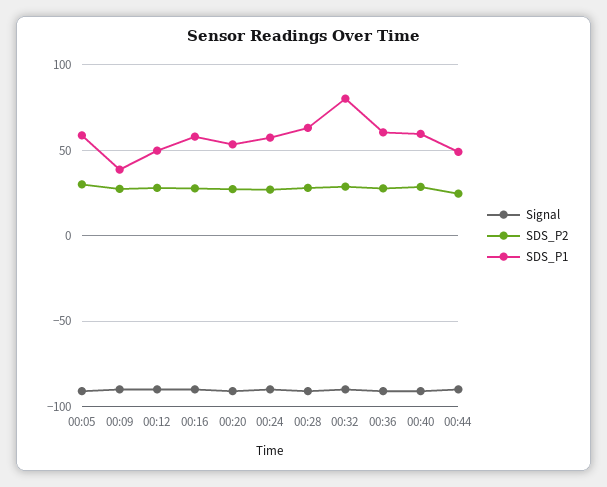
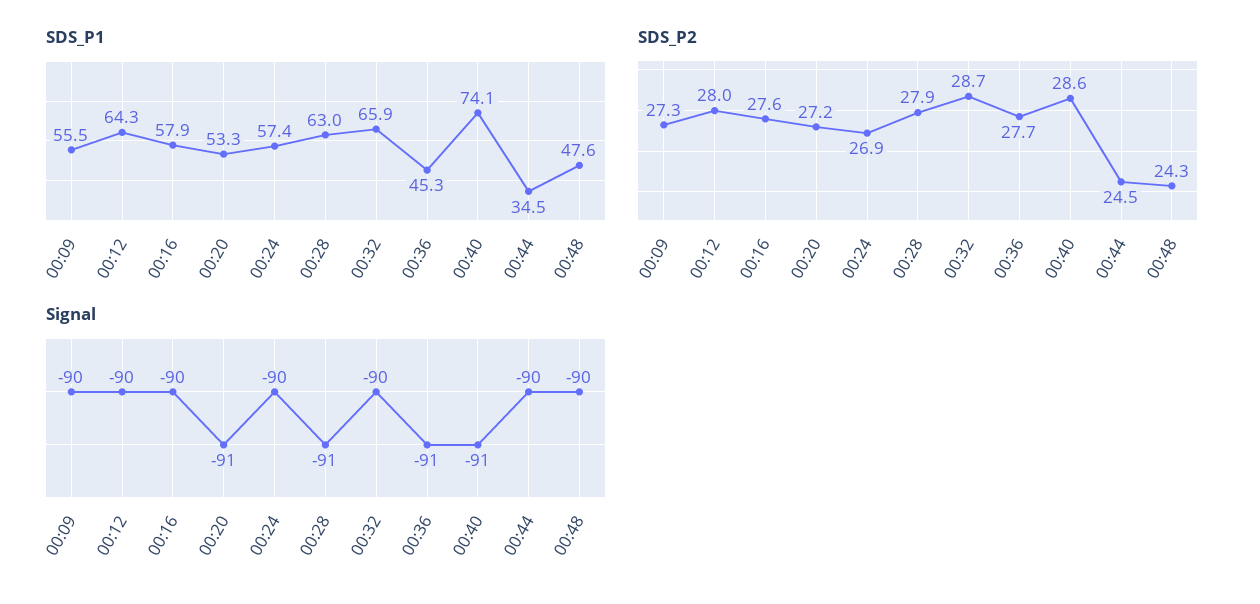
Signal, 00:05: -90 -> none
SDS_P2, 00:05: 30 -> none
SDS_P1, 00:05: 60 -> none
SDS_P1, 00:09: 40 -> 55.5
SDS_P1, 00:12: 50 -> 64.3
SDS_P1, 00:32: 80 -> 65.9
SDS_P1, 00:36: 60 -> 45.3
SDS_P1, 00:40: 60 -> 74.1
SDS_P1, 00:44: 50 -> 34.5
SDS_P1, 00:48: none -> 47.6
SDS_P2, 00:48: none -> 24.3
Signal, 00:48: none -> -90

